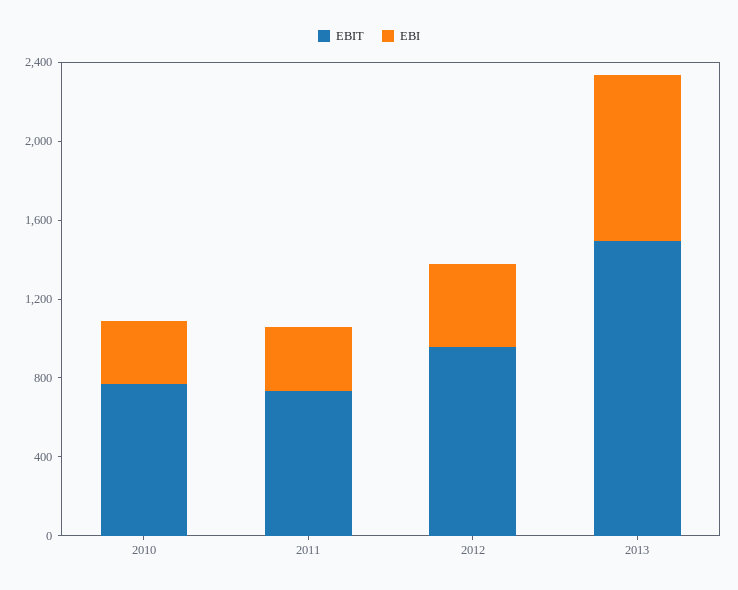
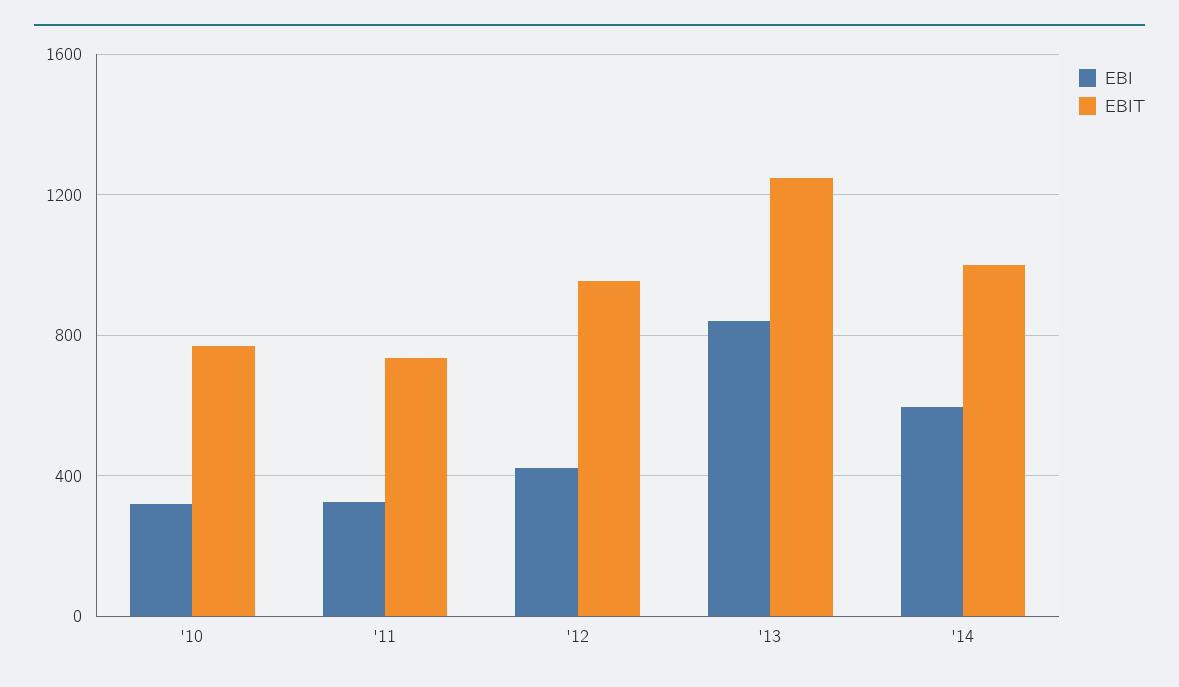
EBIT, 2013: 1500 -> 1250
EBI, '14: none -> 600
EBIT, '14: none -> 1000

